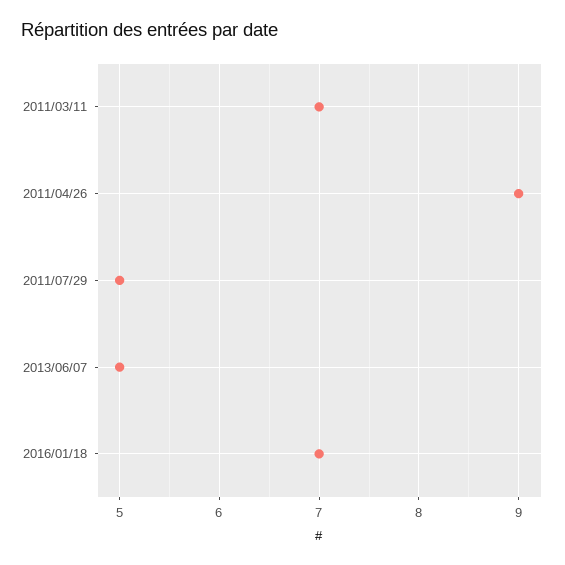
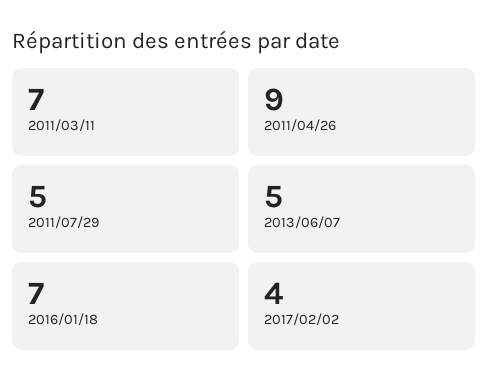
2017/02/02: none -> 4

